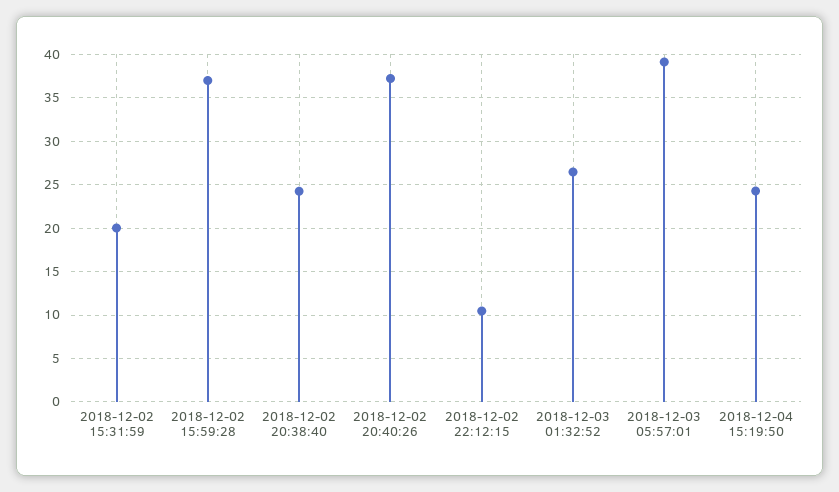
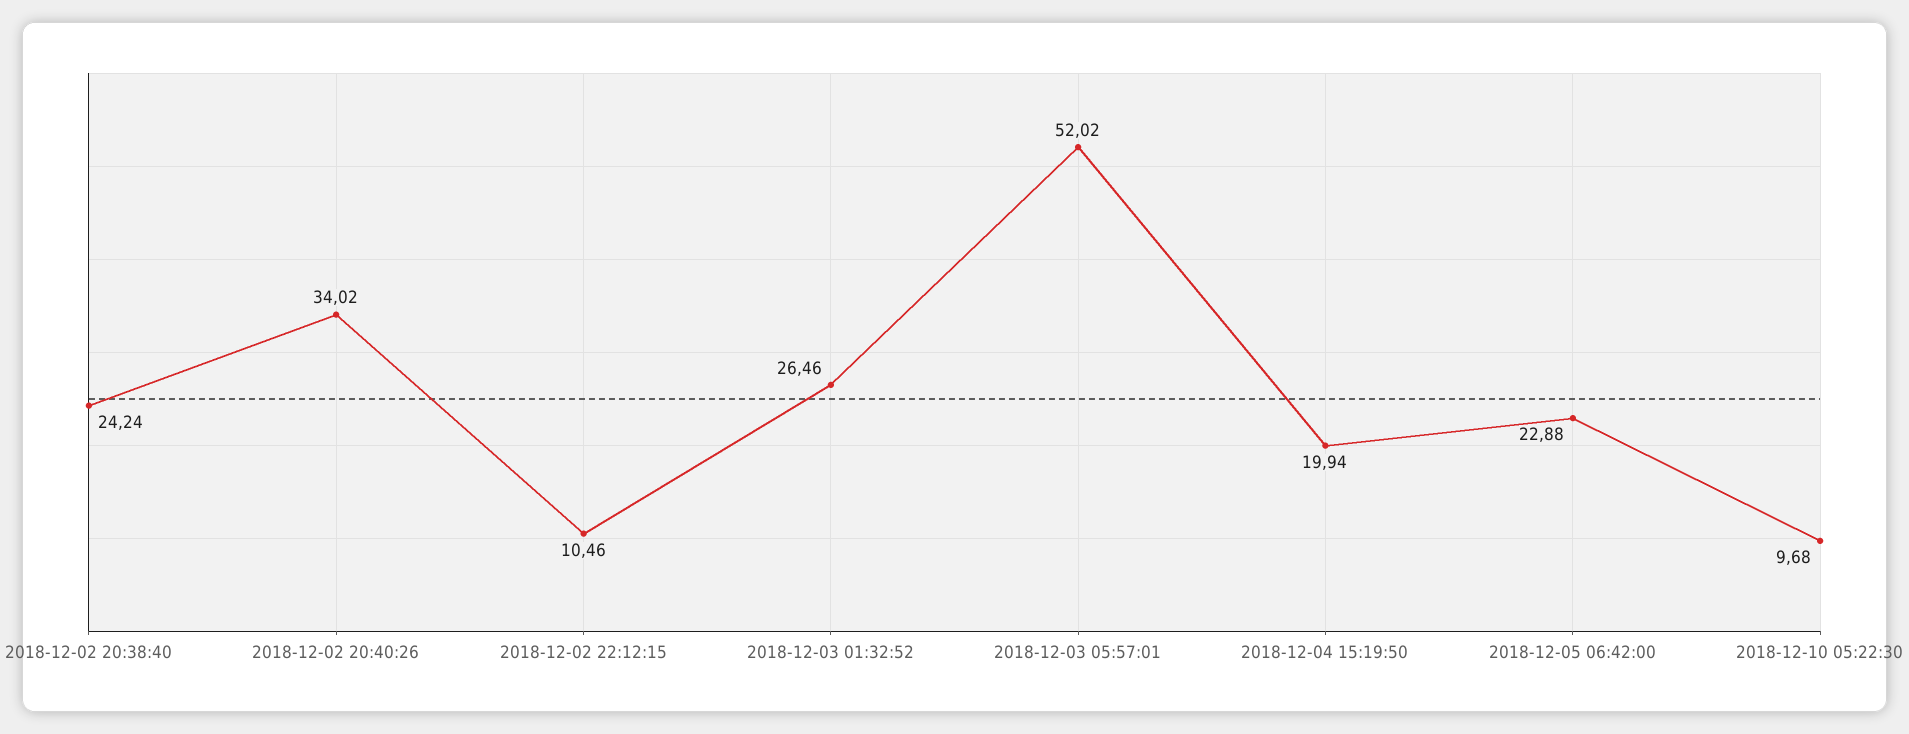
2018-12-02 15:31:59: 20 -> none
2018-12-02 15:59:28: 37 -> none
2018-12-02 20:40:26: 37 -> 34.02
2018-12-03 05:57:01: 39 -> 52.02
2018-12-04 15:19:50: 24 -> 19.94
2018-12-05 06:42:00: none -> 22.88
2018-12-10 05:22:30: none -> 9.68

